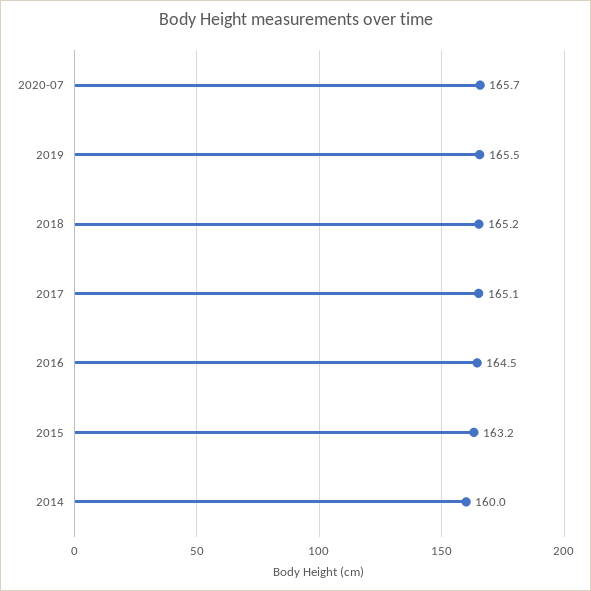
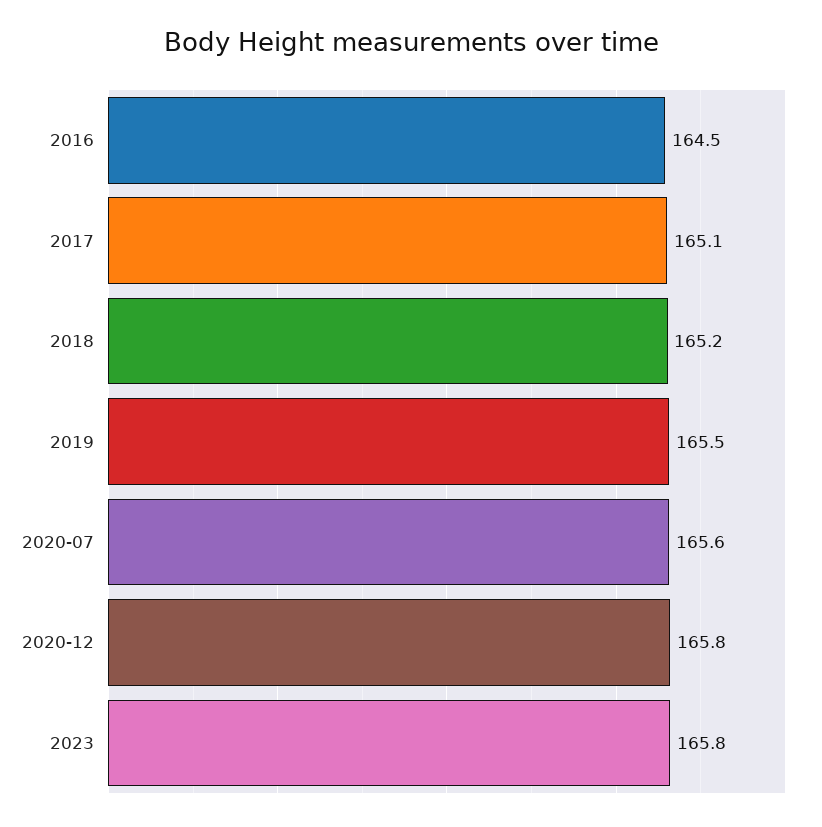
2020-07: 165.7 -> 165.6
2015: 163.2 -> none
2014: 160 -> none
2020-12: none -> 165.8
2023: none -> 165.8

